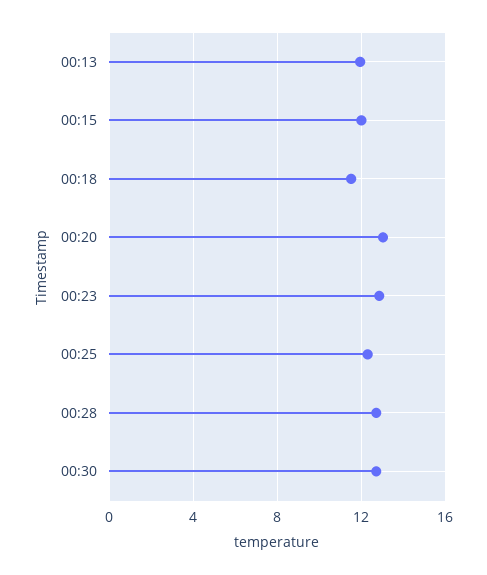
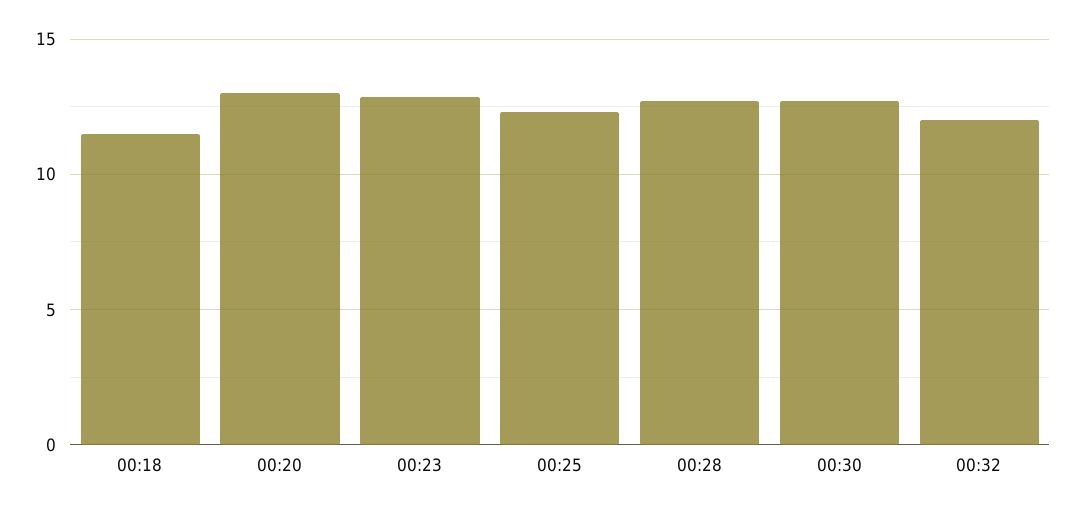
00:13: 12 -> none
00:15: 12 -> none
00:32: none -> 12

